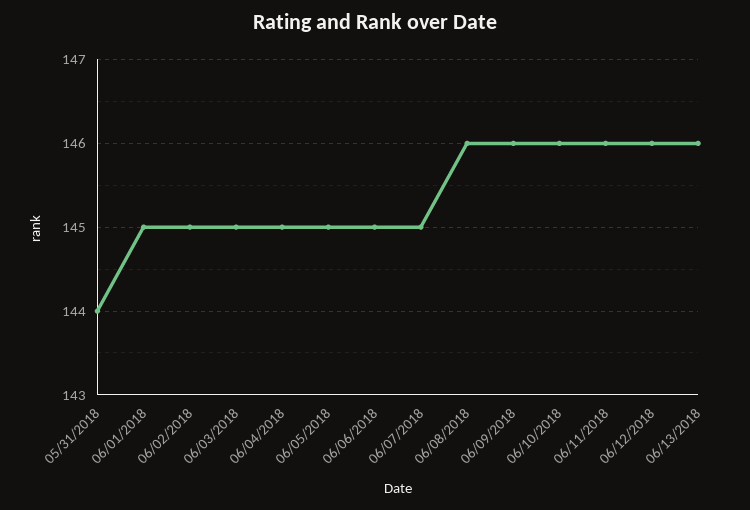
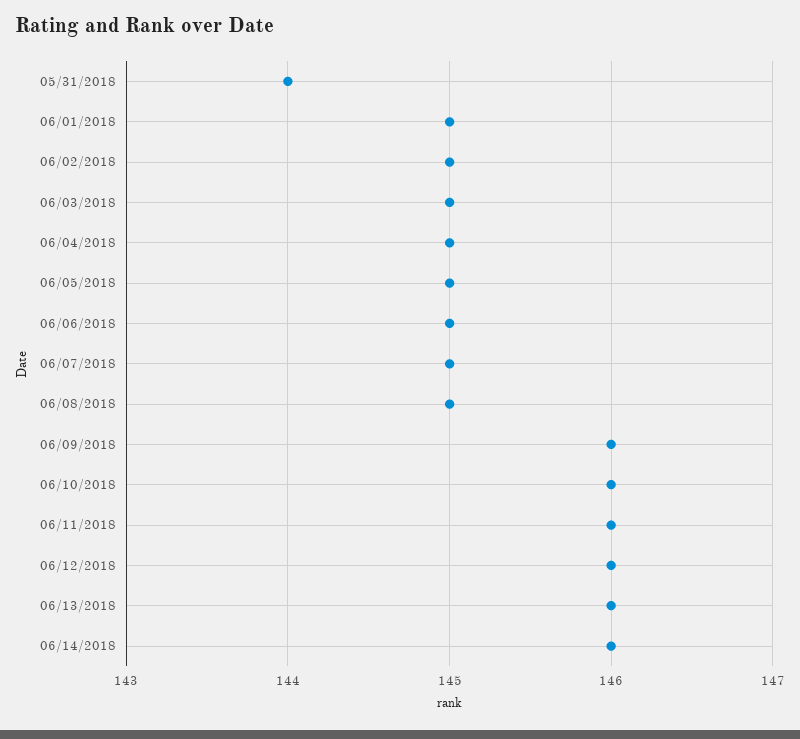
06/08/2018: 146 -> 145
06/14/2018: none -> 146

